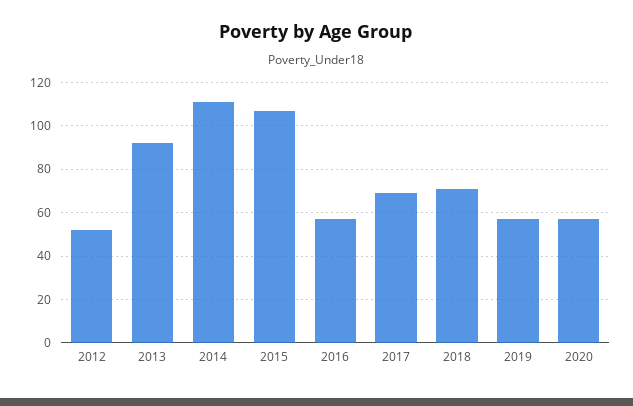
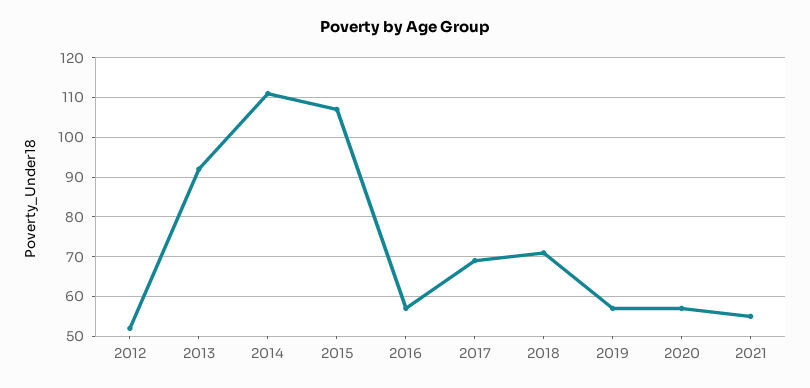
2021: none -> 55

